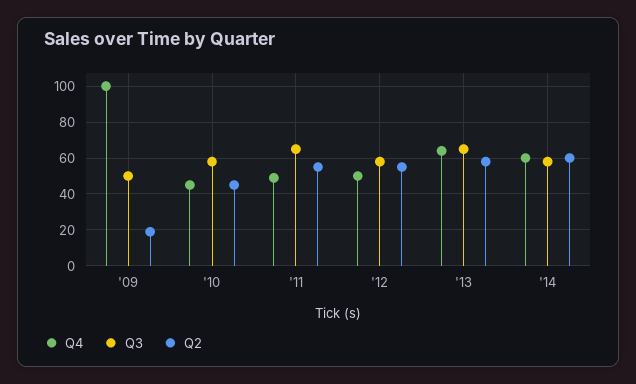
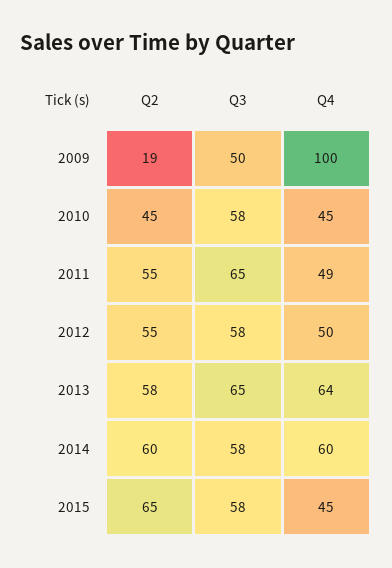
Q2, 2015: none -> 65
Q3, 2015: none -> 58
Q4, 2015: none -> 45

